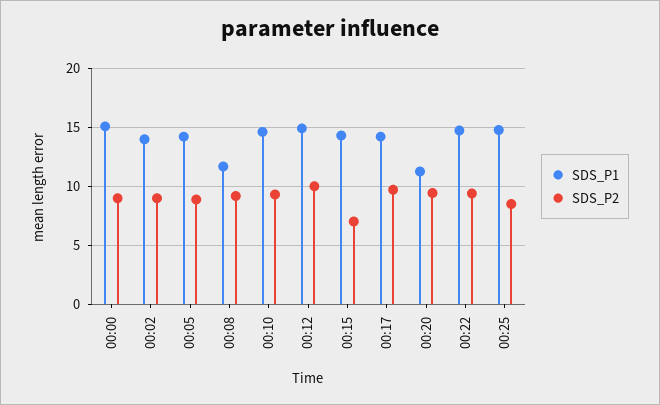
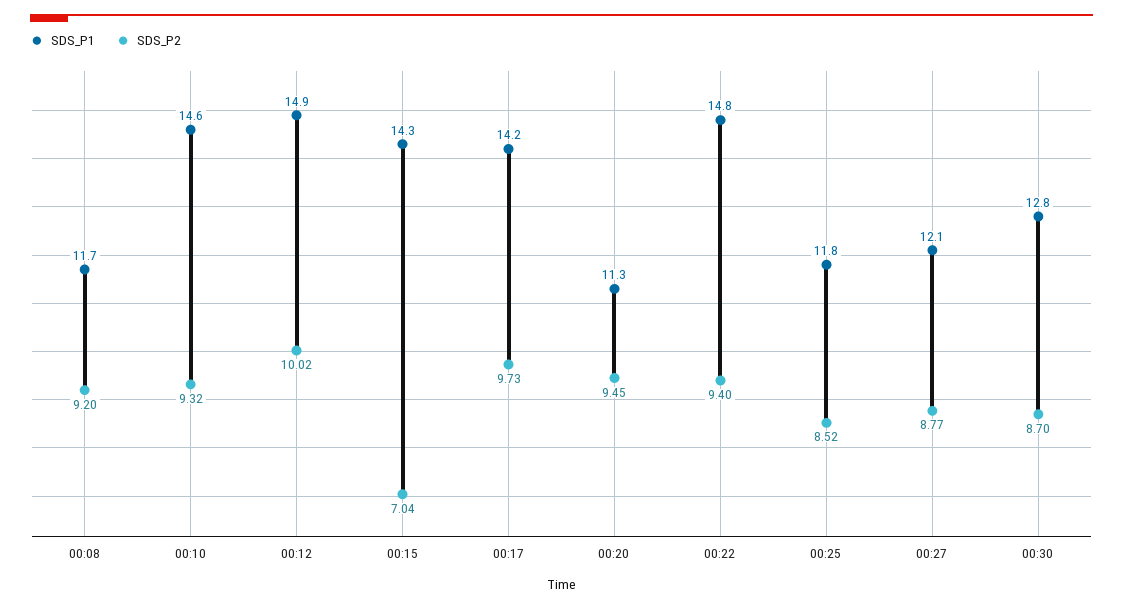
SDS_P1, 00:00: 15 -> none
SDS_P2, 00:00: 9 -> none
SDS_P1, 00:02: 14 -> none
SDS_P2, 00:02: 9 -> none
SDS_P1, 00:05: 14 -> none
SDS_P2, 00:05: 9 -> none
SDS_P1, 00:25: 15 -> 11.8
SDS_P1, 00:27: none -> 12.1
SDS_P2, 00:27: none -> 8.77
SDS_P1, 00:30: none -> 12.8
SDS_P2, 00:30: none -> 8.7

